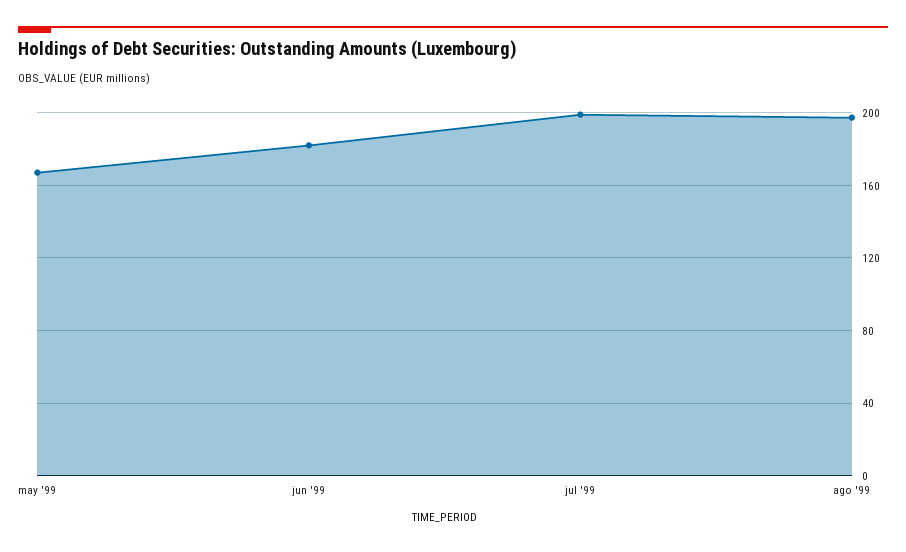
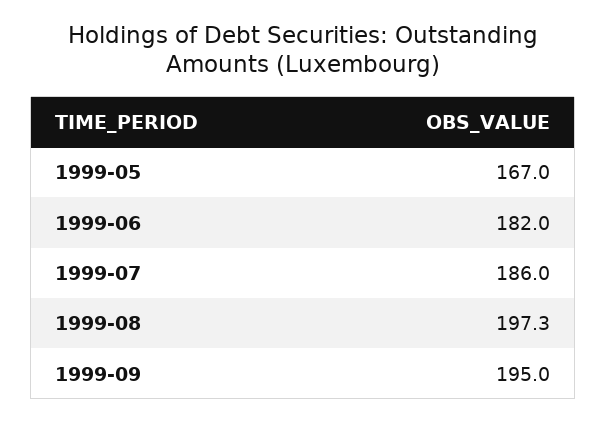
jul '99: 200 -> 186
1999-09: none -> 195

